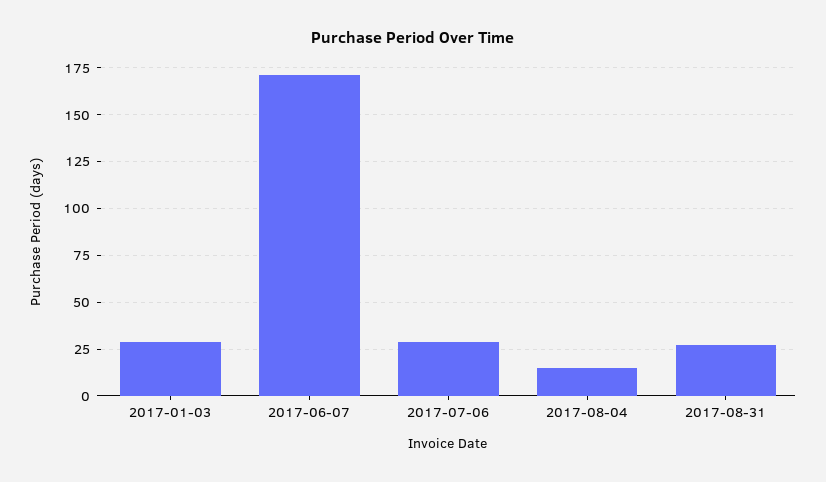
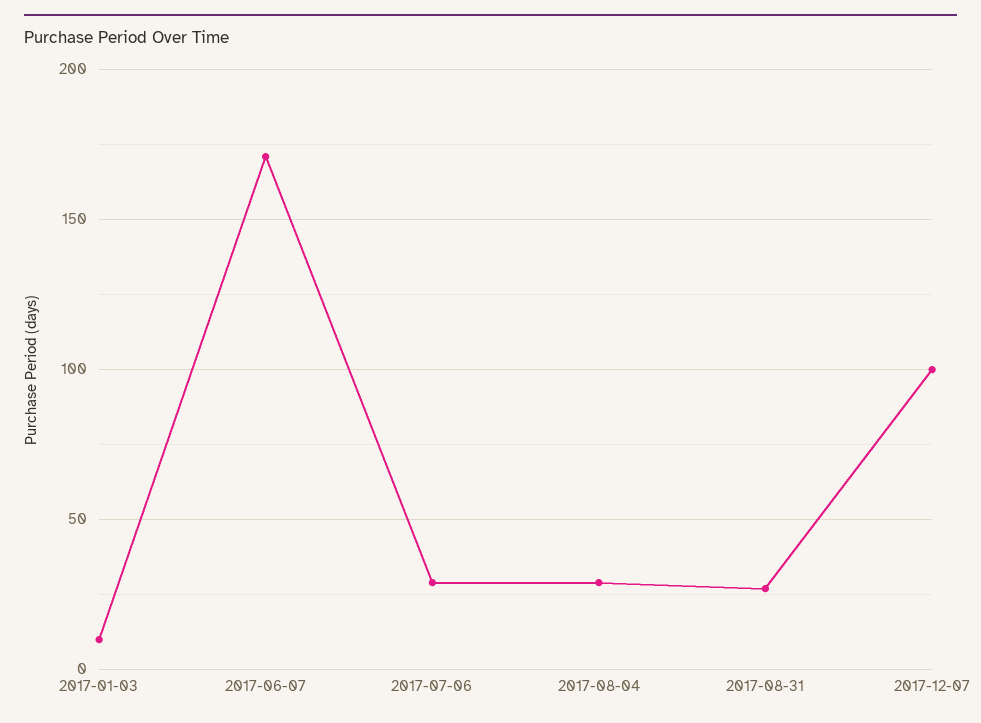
2017-01-03: 30 -> 10
2017-08-04: 15 -> 30
2017-12-07: none -> 100

